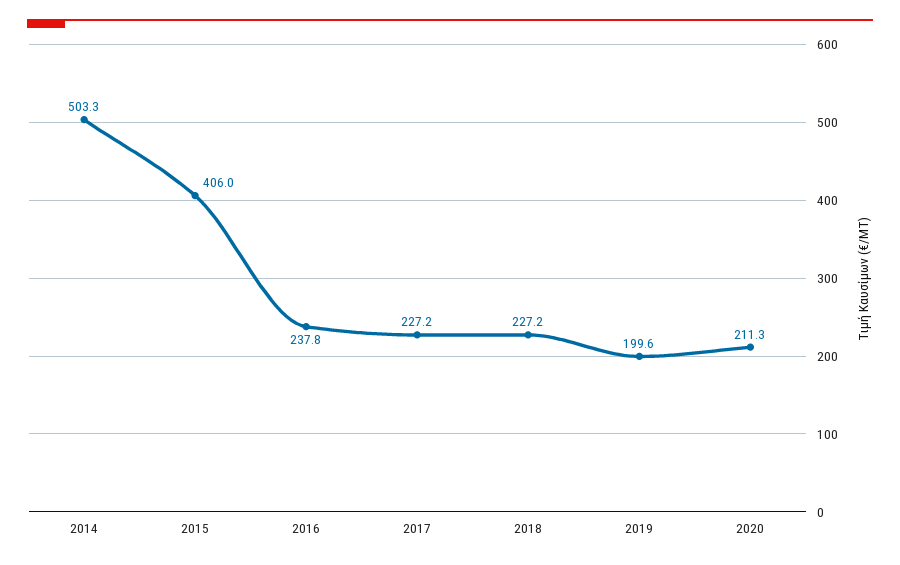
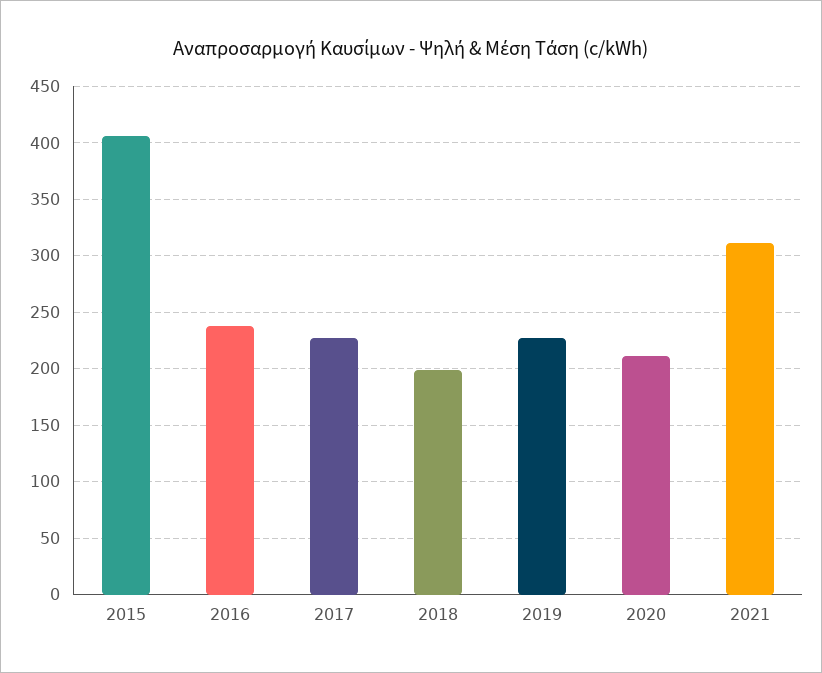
2014: 503.3 -> none
2018: 227.2 -> 200
2019: 199.6 -> 230
2021: none -> 310

